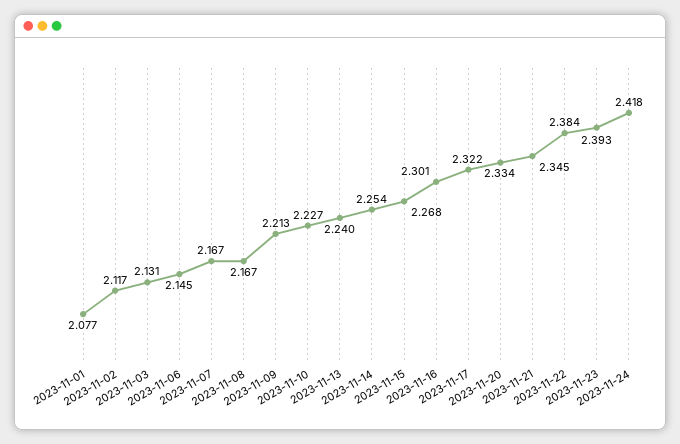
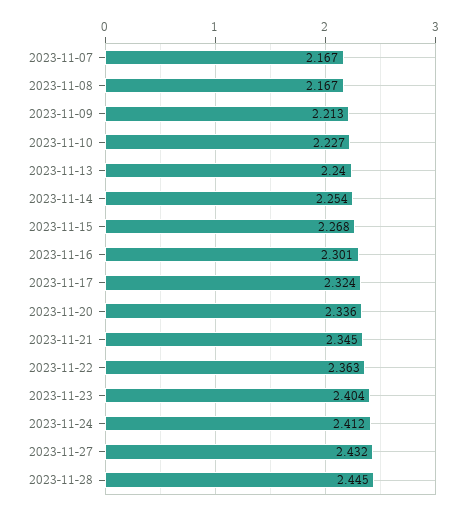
2023-11-01: 2.077 -> none
2023-11-02: 2.117 -> none
2023-11-03: 2.131 -> none
2023-11-06: 2.145 -> none
2023-11-17: 2.322 -> 2.324
2023-11-20: 2.334 -> 2.336
2023-11-22: 2.384 -> 2.363
2023-11-23: 2.393 -> 2.404
2023-11-24: 2.418 -> 2.412
2023-11-27: none -> 2.432
2023-11-28: none -> 2.445

